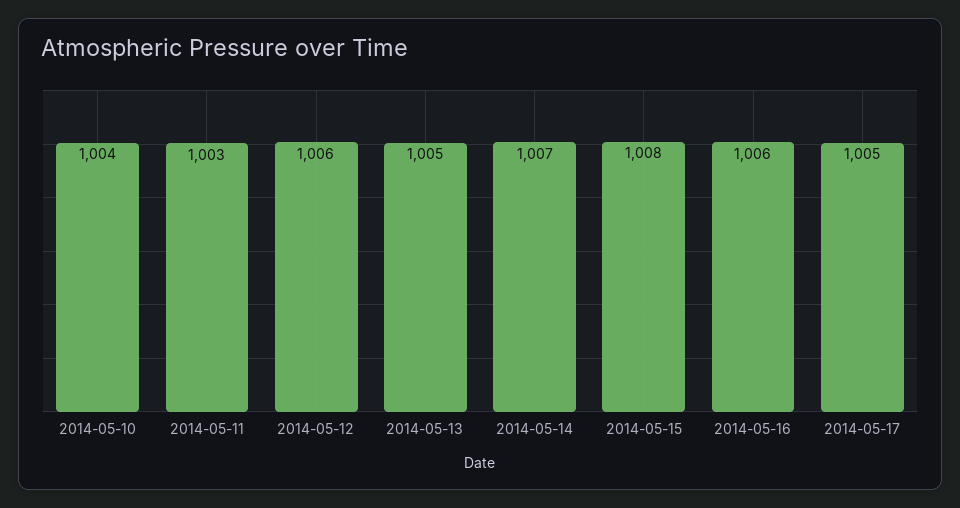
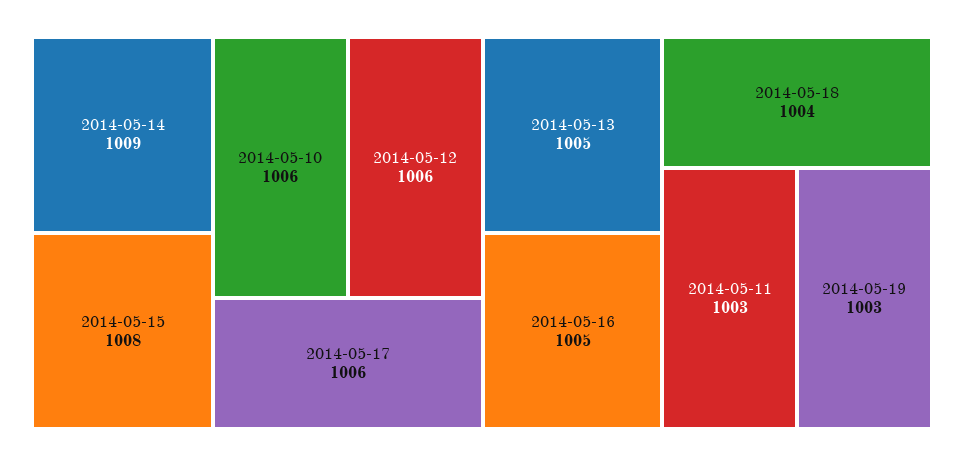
2014-05-10: 1004 -> 1006
2014-05-14: 1007 -> 1009
2014-05-16: 1006 -> 1005
2014-05-17: 1005 -> 1006
2014-05-18: none -> 1004
2014-05-19: none -> 1003

